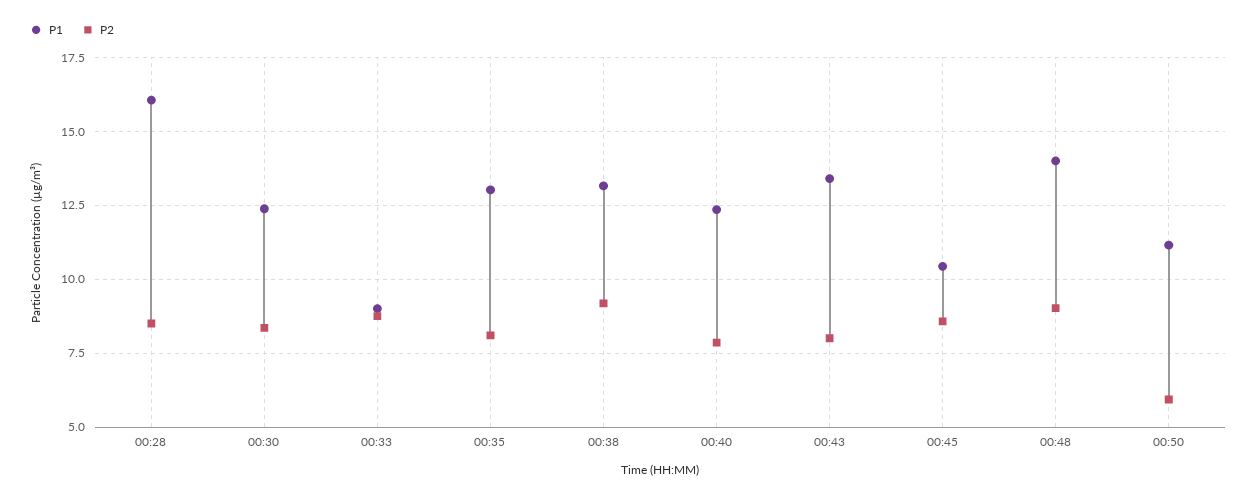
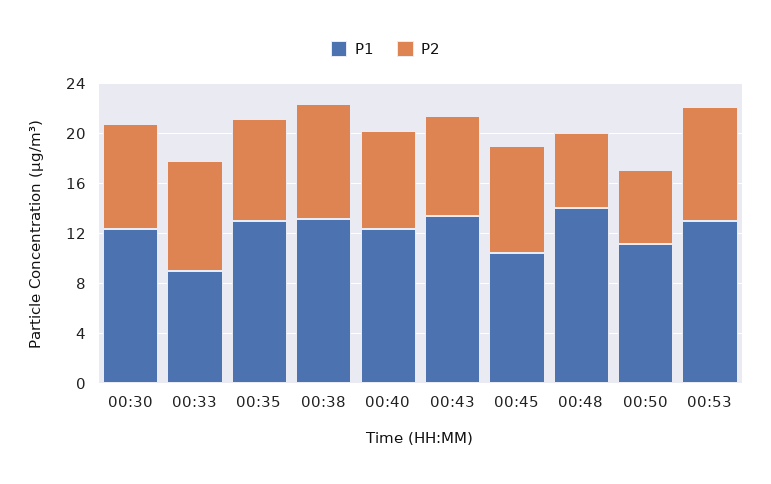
P1, 00:28: 16 -> none
P2, 00:28: 8.5 -> none
P2, 00:48: 9 -> 6
P1, 00:53: none -> 13
P2, 00:53: none -> 9

